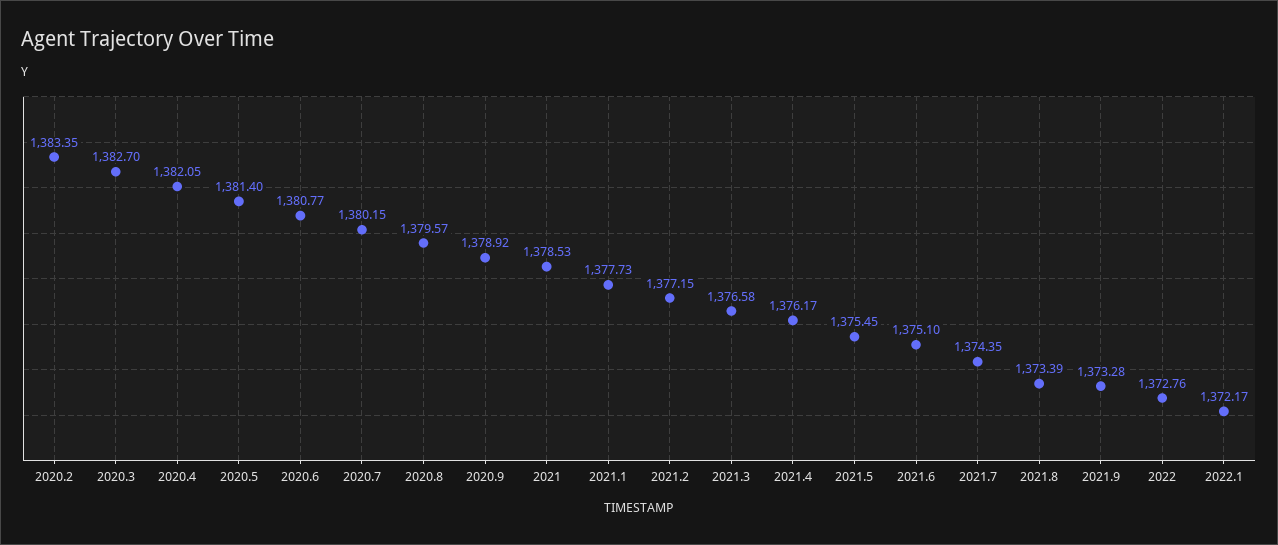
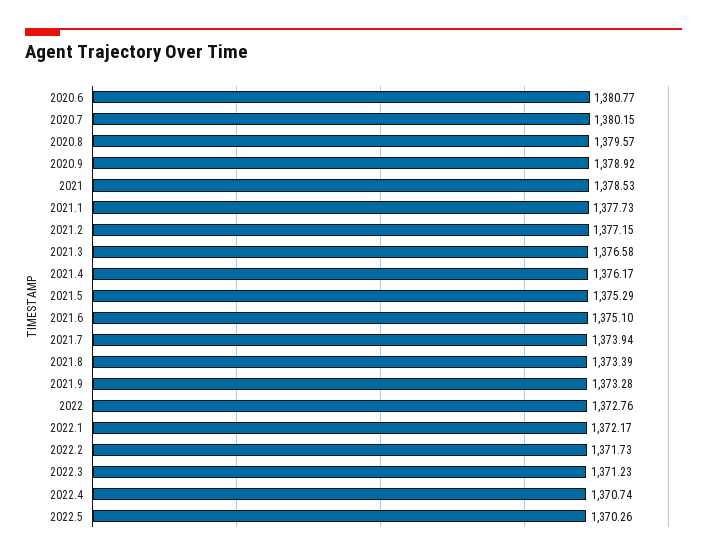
2020.2: 1383.35 -> none
2020.3: 1382.7 -> none
2020.4: 1382.05 -> none
2020.5: 1381.4 -> none
2021.5: 1375.45 -> 1375.29
2021.7: 1374.35 -> 1373.94
2022.2: none -> 1371.73
2022.3: none -> 1371.23
2022.4: none -> 1370.74
2022.5: none -> 1370.26

